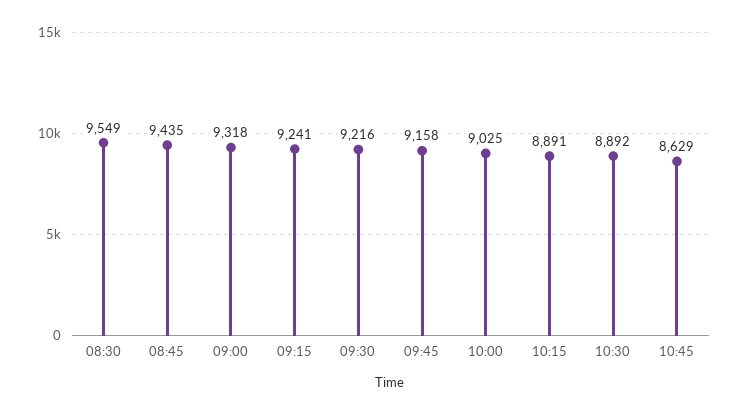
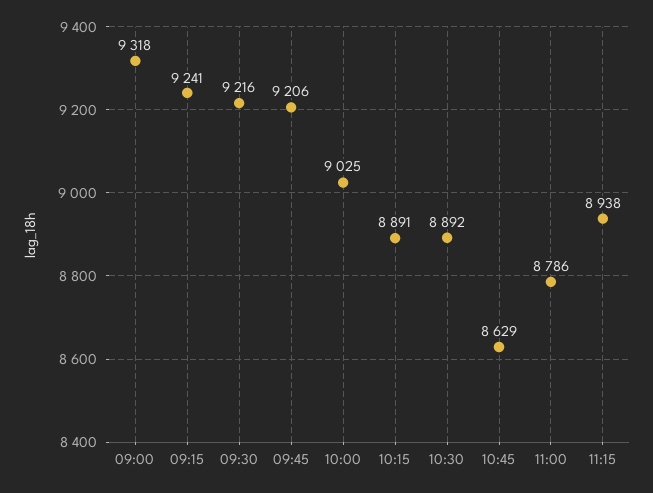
08:30: 9549 -> none
08:45: 9435 -> none
09:45: 9158 -> 9206
11:00: none -> 8786
11:15: none -> 8938

